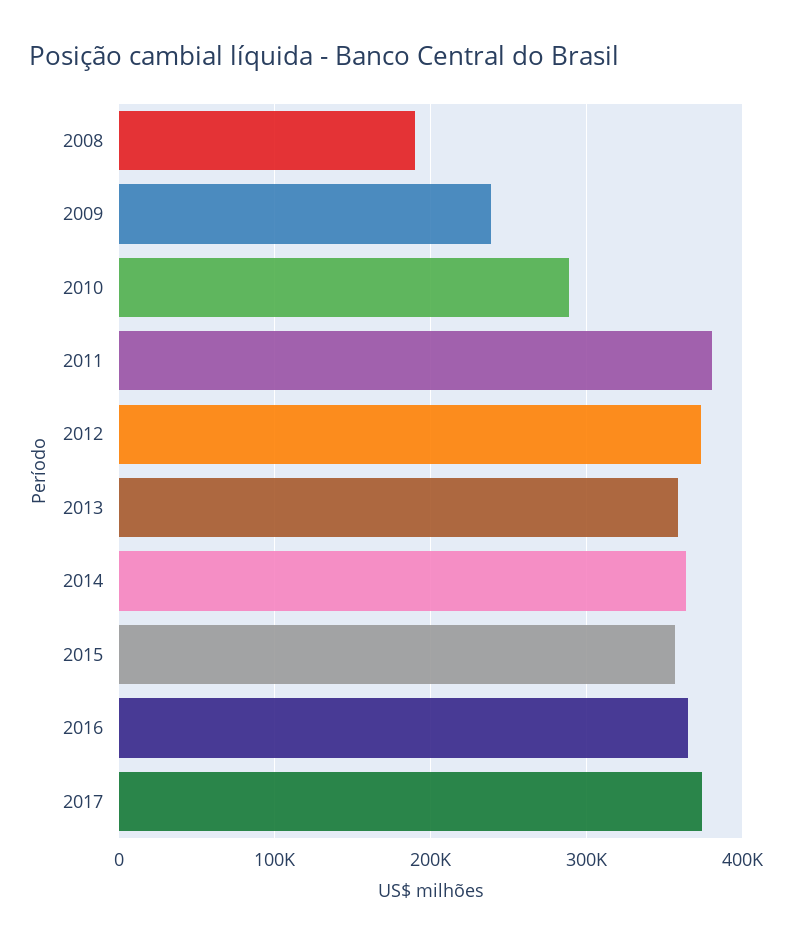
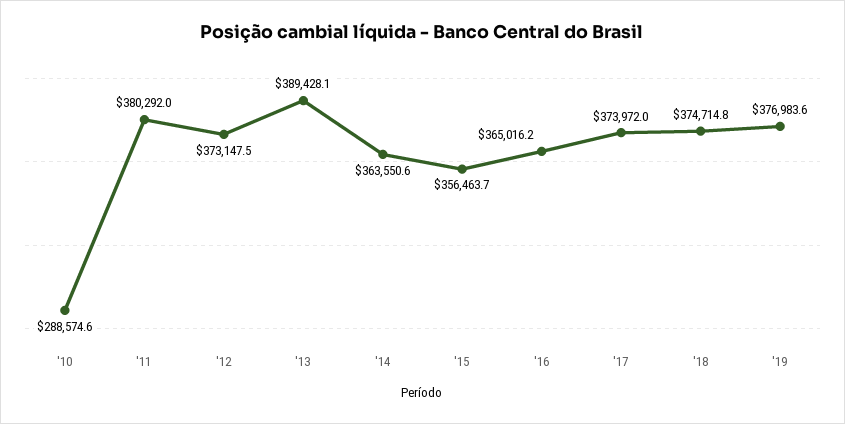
2008: 190000 -> none
2009: 240000 -> none
2013: 360000 -> 389428.1
'18: none -> 374714.8
'19: none -> 376983.6

